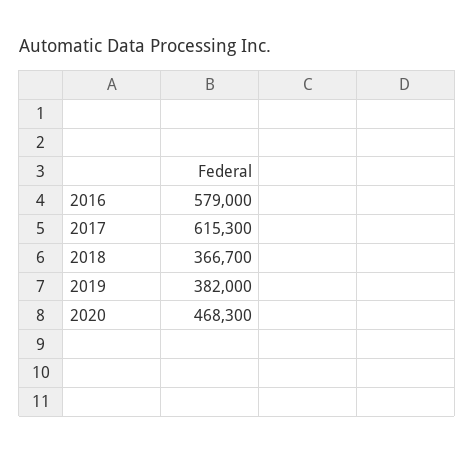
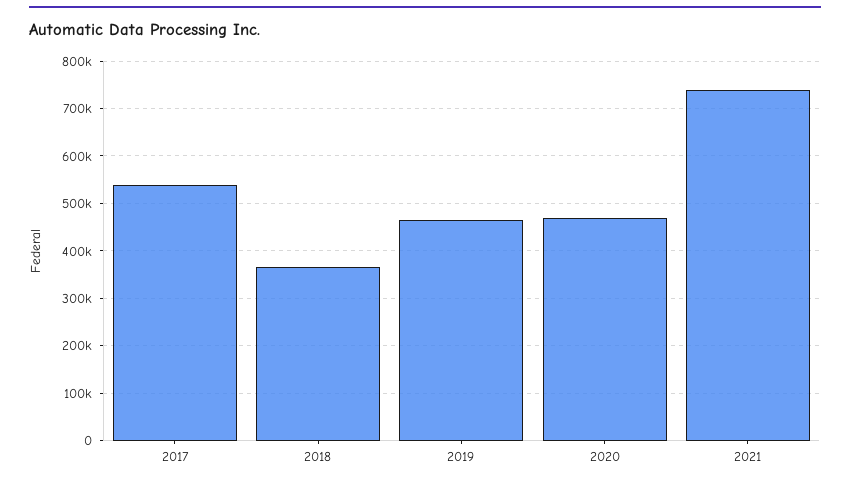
2016: 579000 -> none
2017: 615300 -> 540000
2019: 382000 -> 460000
2021: none -> 740000

